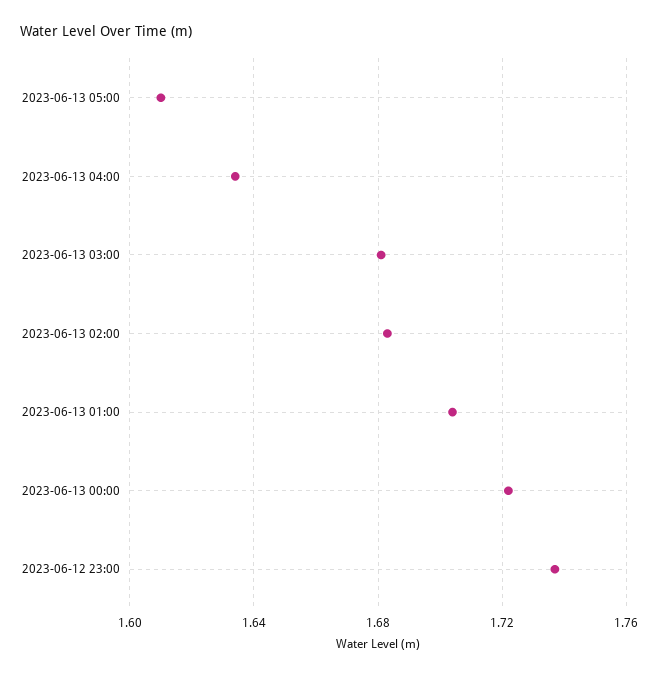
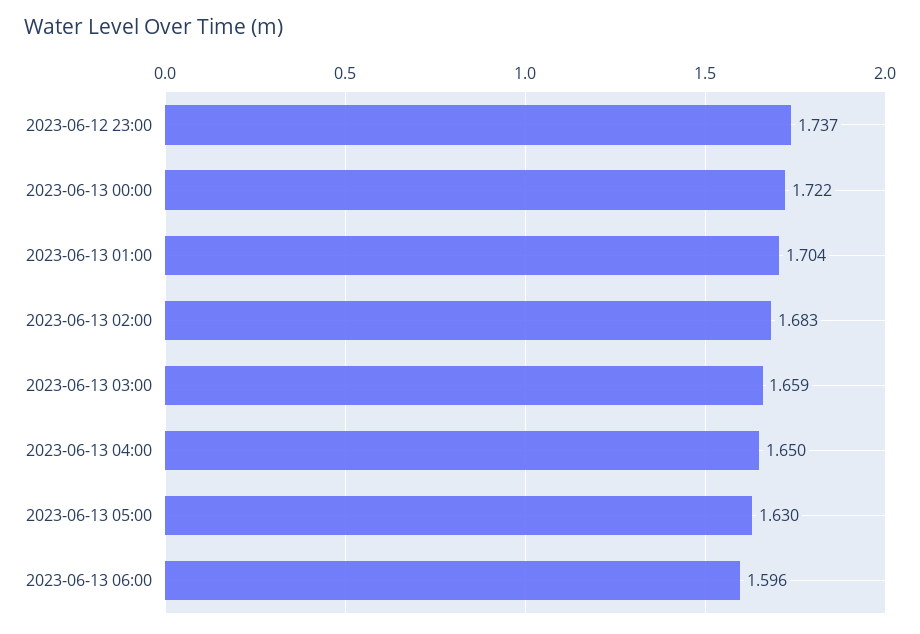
2023-06-13 05:00: 1.61 -> 1.63
2023-06-13 04:00: 1.635 -> 1.65
2023-06-13 03:00: 1.68 -> 1.659
2023-06-13 06:00: none -> 1.596

